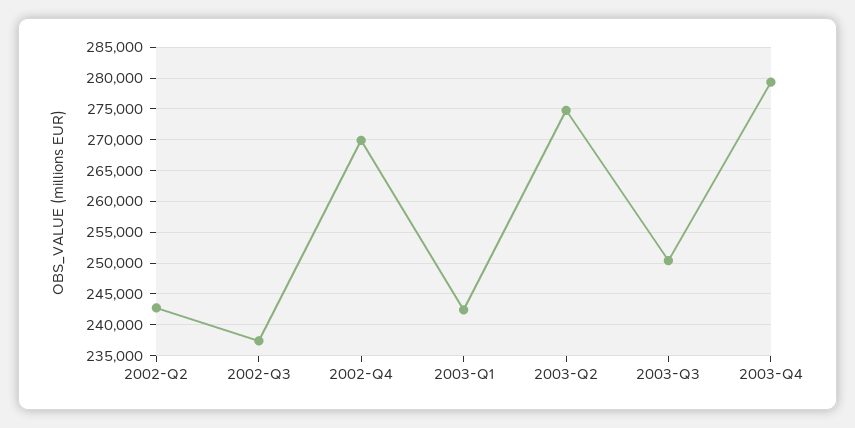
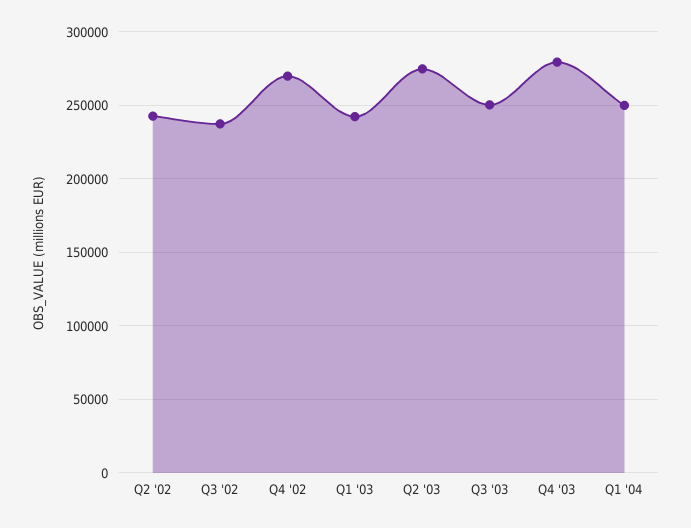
Q1 '04: none -> 250000

